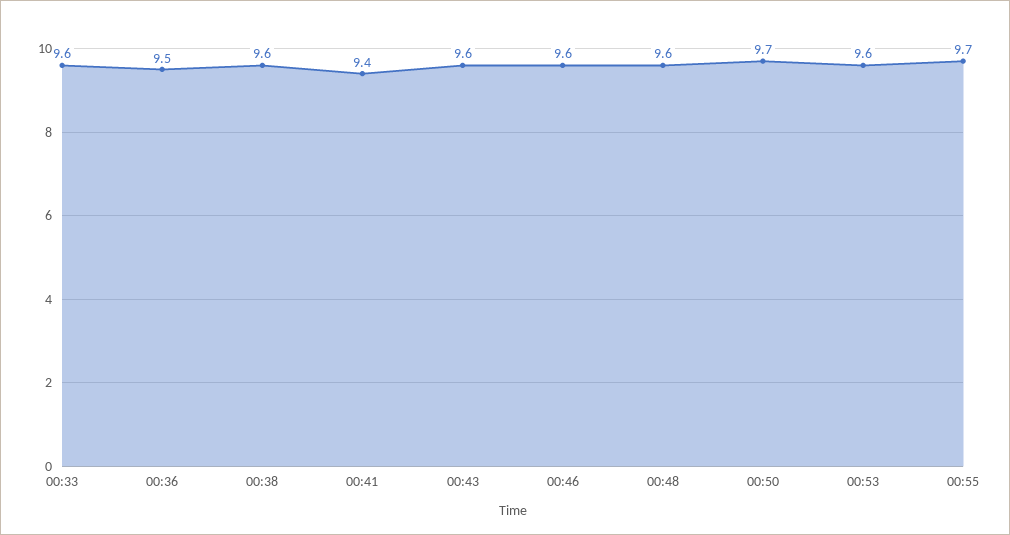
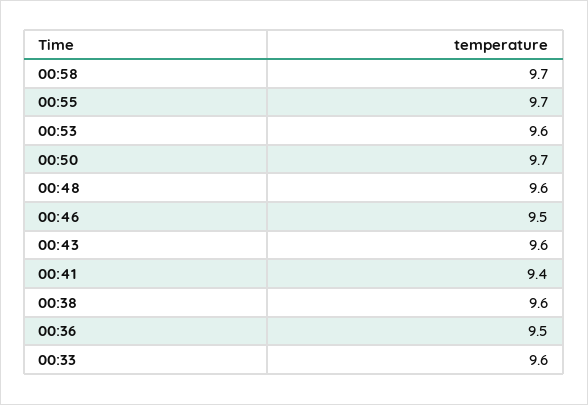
00:46: 9.6 -> 9.5
00:58: none -> 9.7

